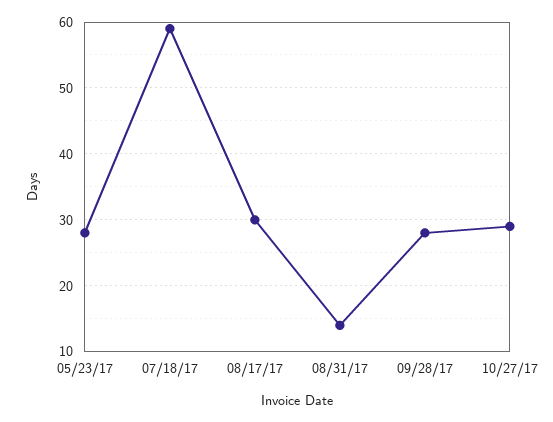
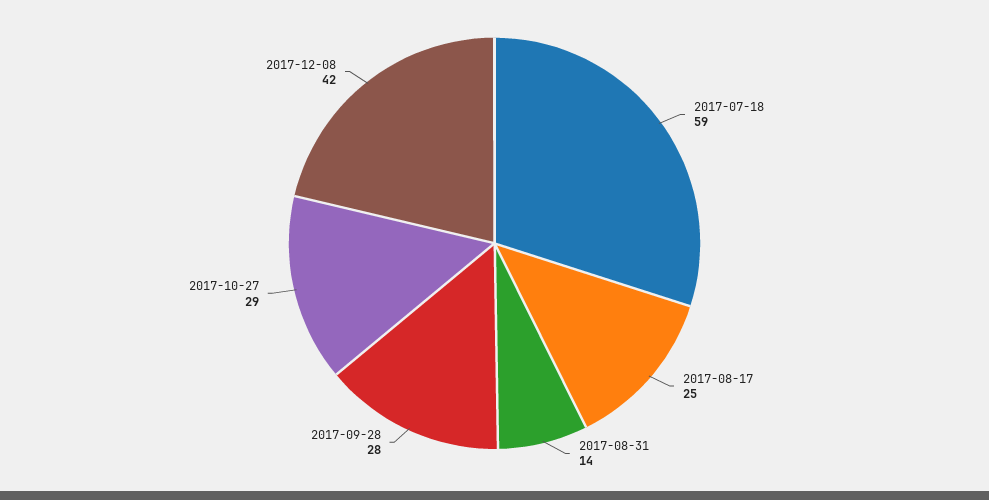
05/23/17: 28 -> none
08/17/17: 30 -> 25
2017-12-08: none -> 42

